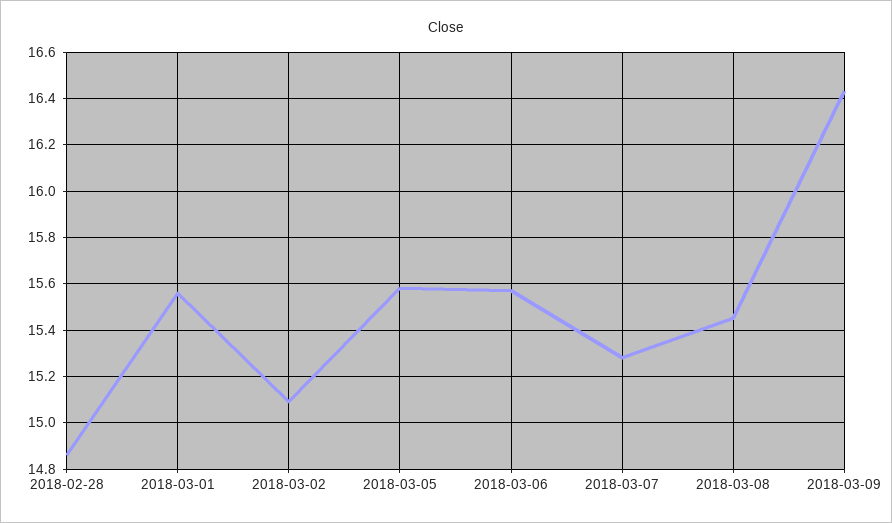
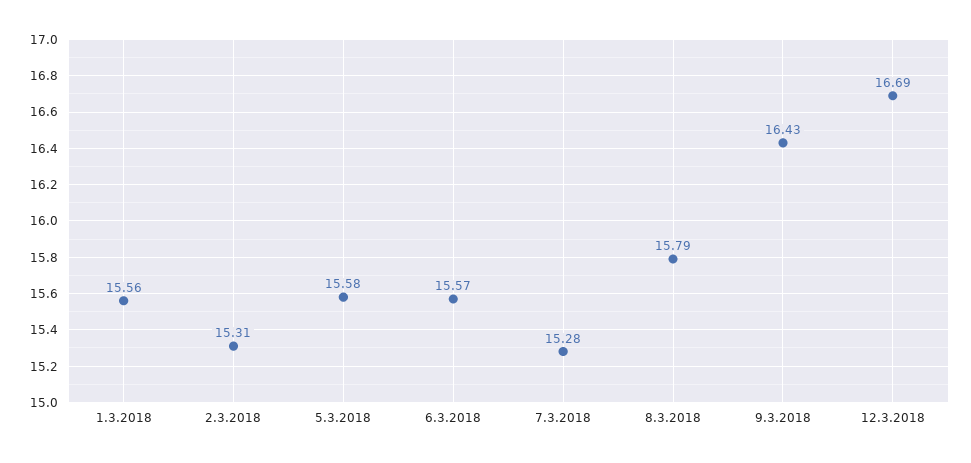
2018-02-28: 14.85 -> none
2018-03-02: 15.1 -> 15.31
2018-03-08: 15.45 -> 15.79
12.3.2018: none -> 16.69

